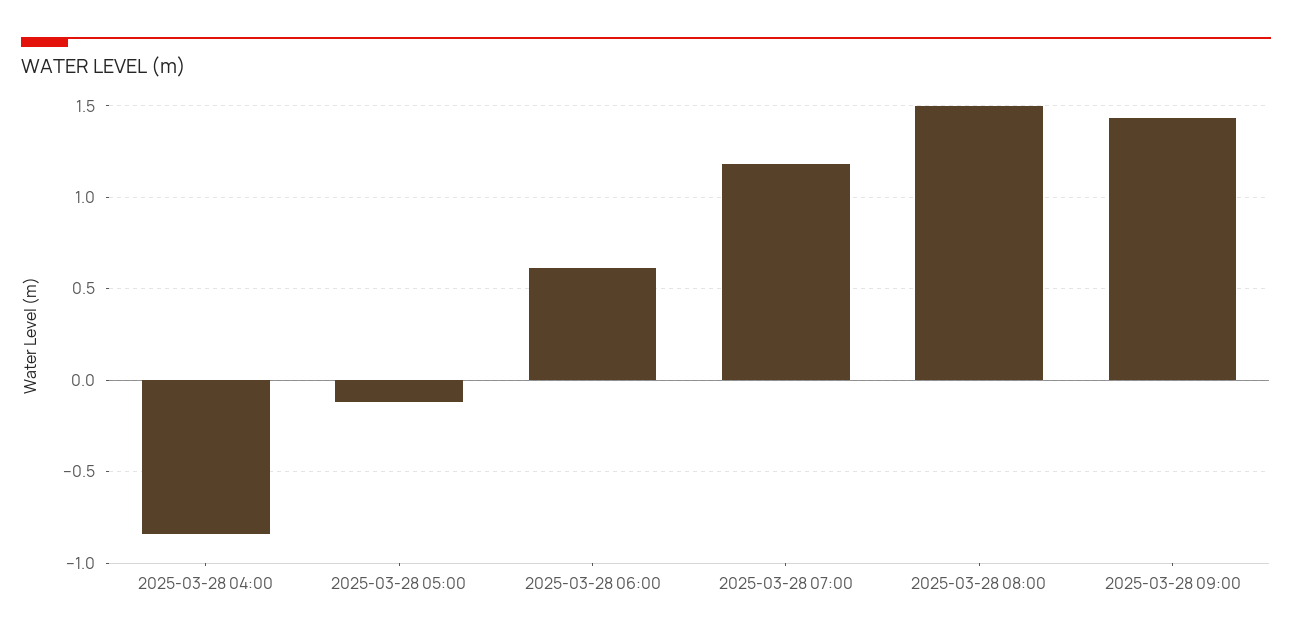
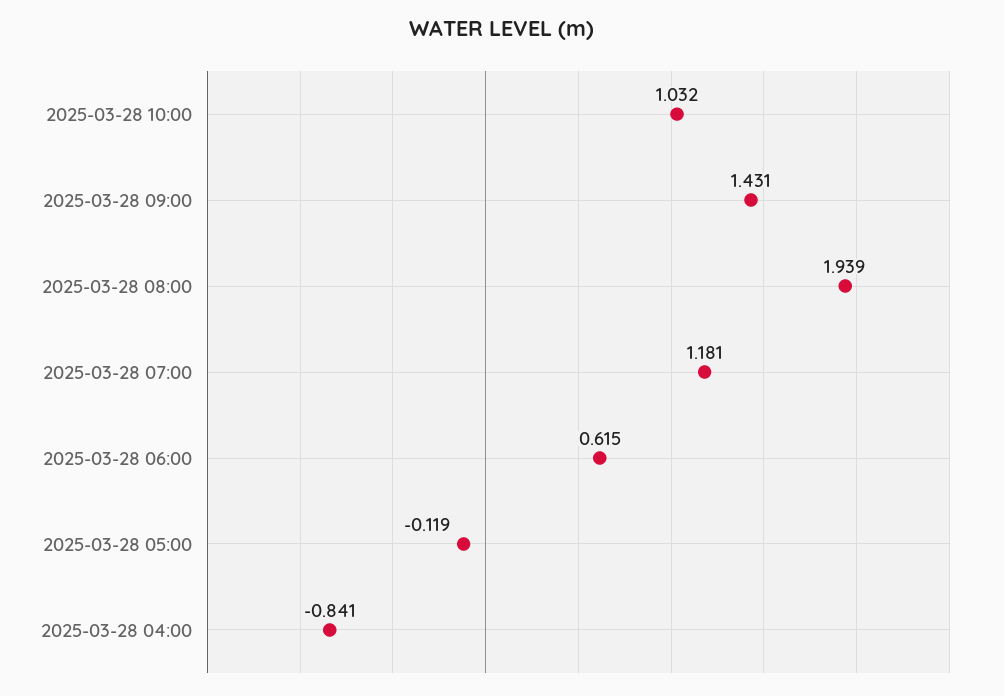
2025-03-28 08:00: 1.5 -> 1.939
2025-03-28 10:00: none -> 1.032

